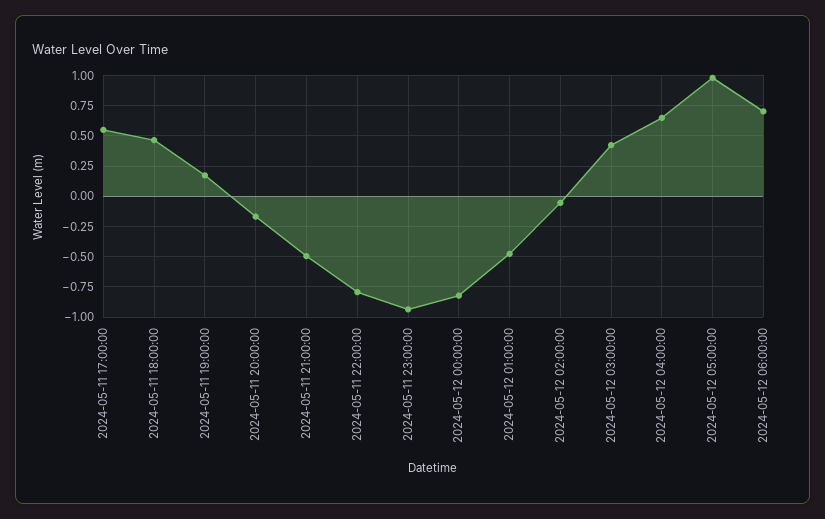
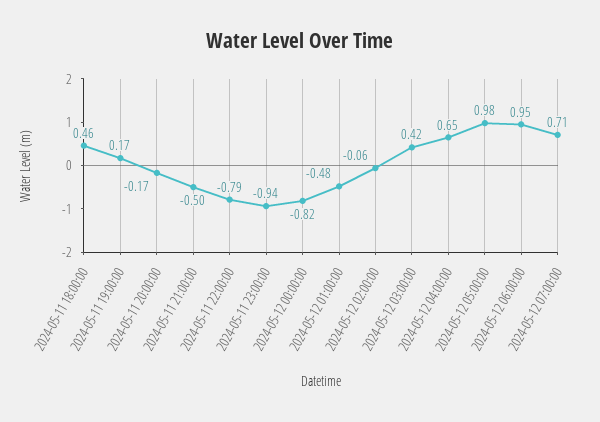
2024-05-11 17:00:00: 0.55 -> none
2024-05-12 06:00:00: 0.7 -> 0.95
2024-05-12 07:00:00: none -> 0.71

